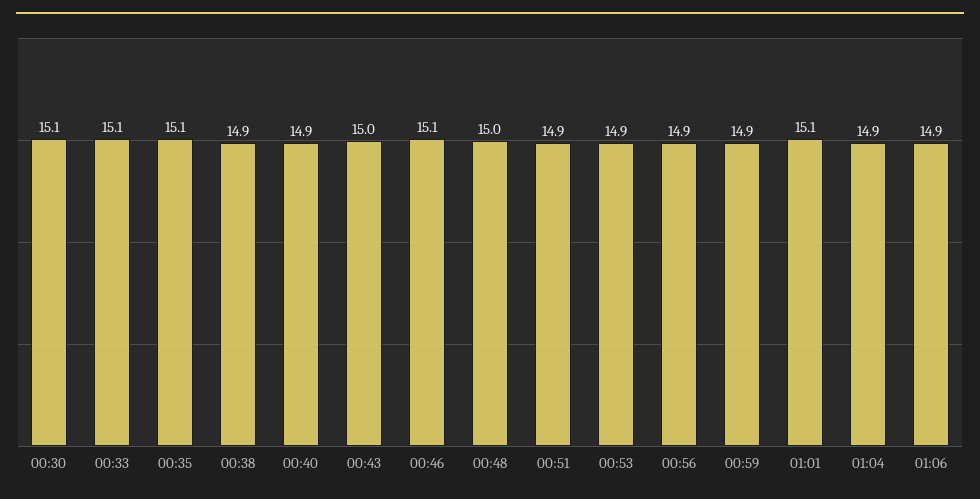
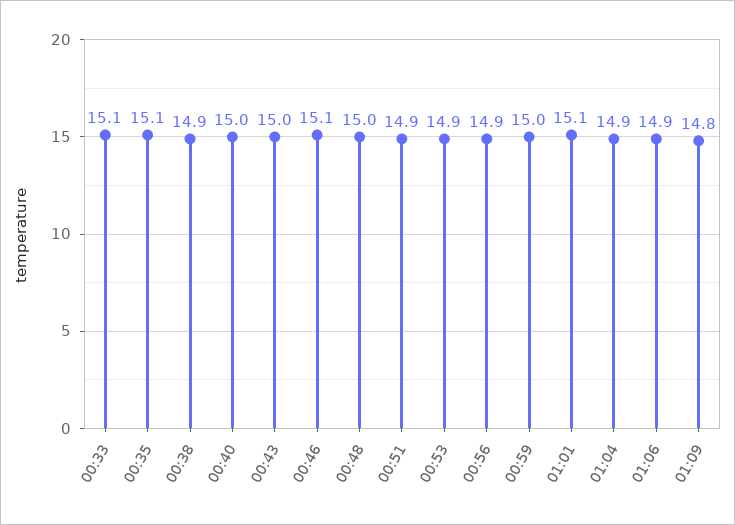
00:30: 15.1 -> none
00:40: 14.9 -> 15
00:59: 14.9 -> 15
01:09: none -> 14.8

